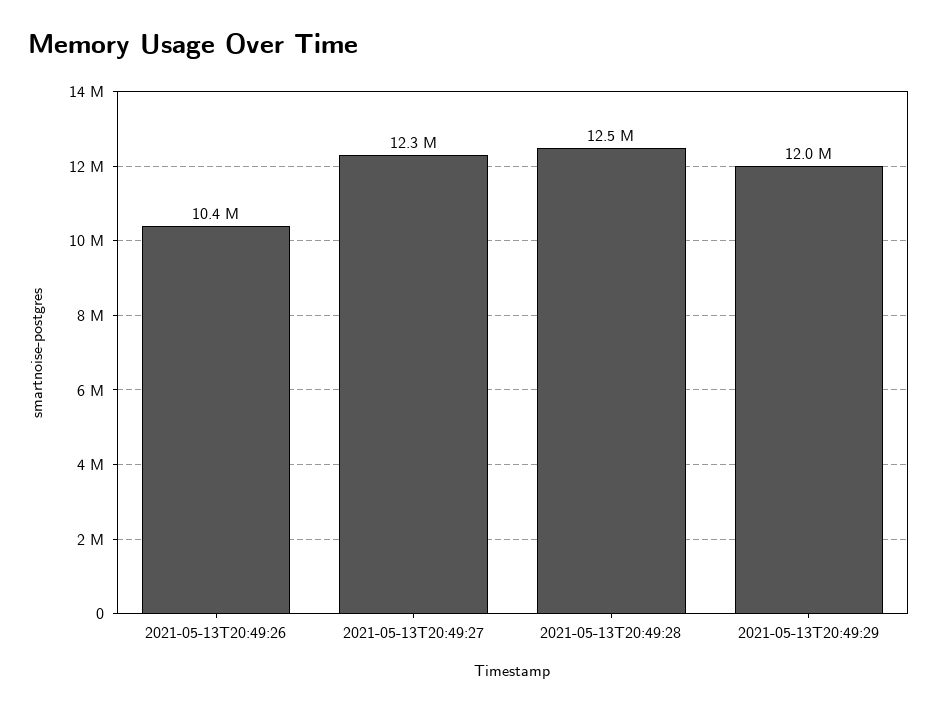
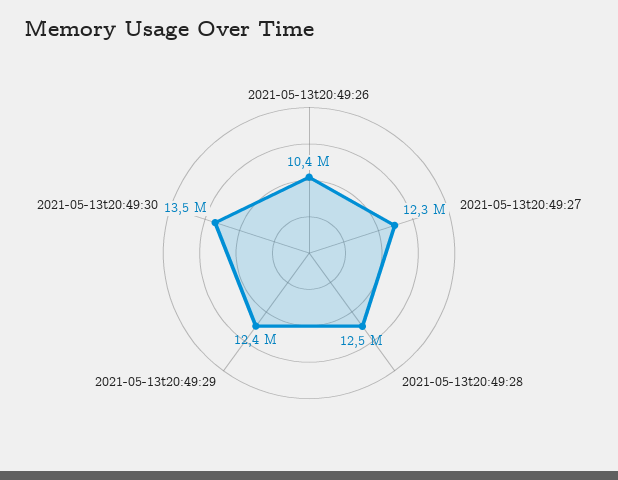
2021-05-13T20:49:29: 12000000 -> 12400000
2021-05-13t20:49:30: none -> 13500000

